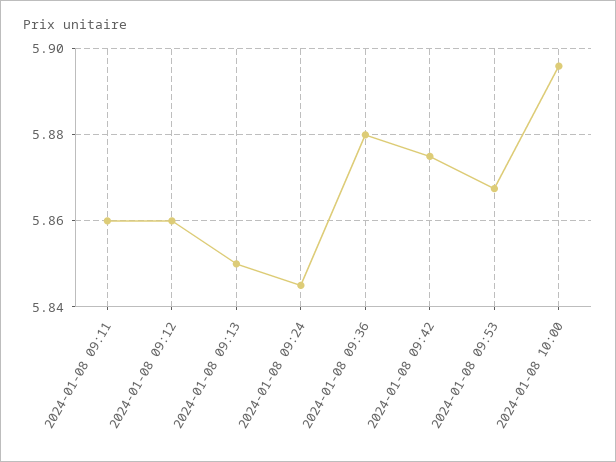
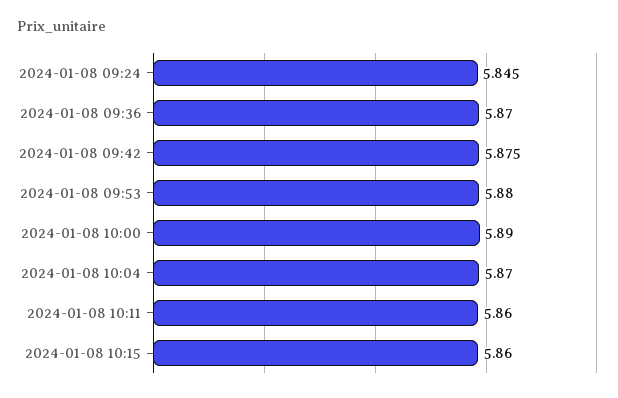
2024-01-08 09:11: 5.86 -> none
2024-01-08 09:12: 5.86 -> none
2024-01-08 09:13: 5.85 -> none
2024-01-08 09:36: 5.88 -> 5.87
2024-01-08 09:53: 5.868 -> 5.88
2024-01-08 10:00: 5.896 -> 5.89
2024-01-08 10:04: none -> 5.87
2024-01-08 10:11: none -> 5.86
2024-01-08 10:15: none -> 5.86

